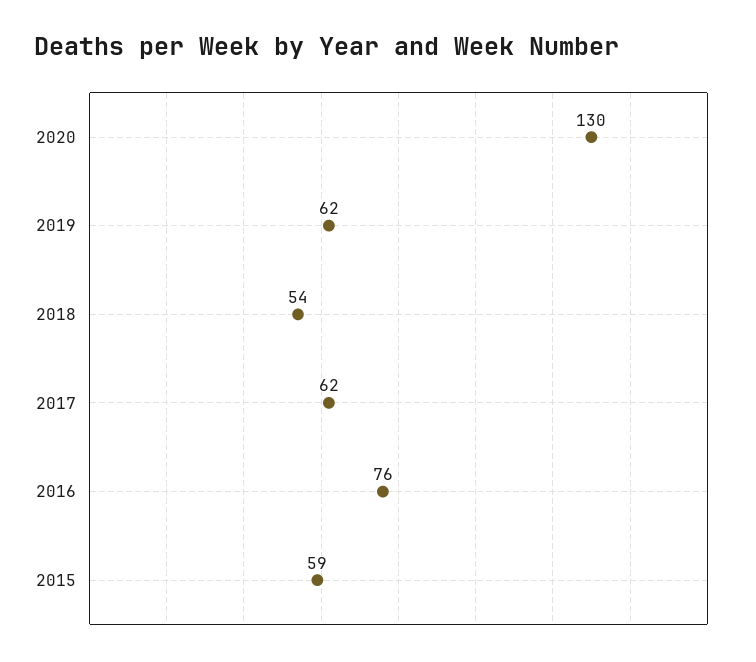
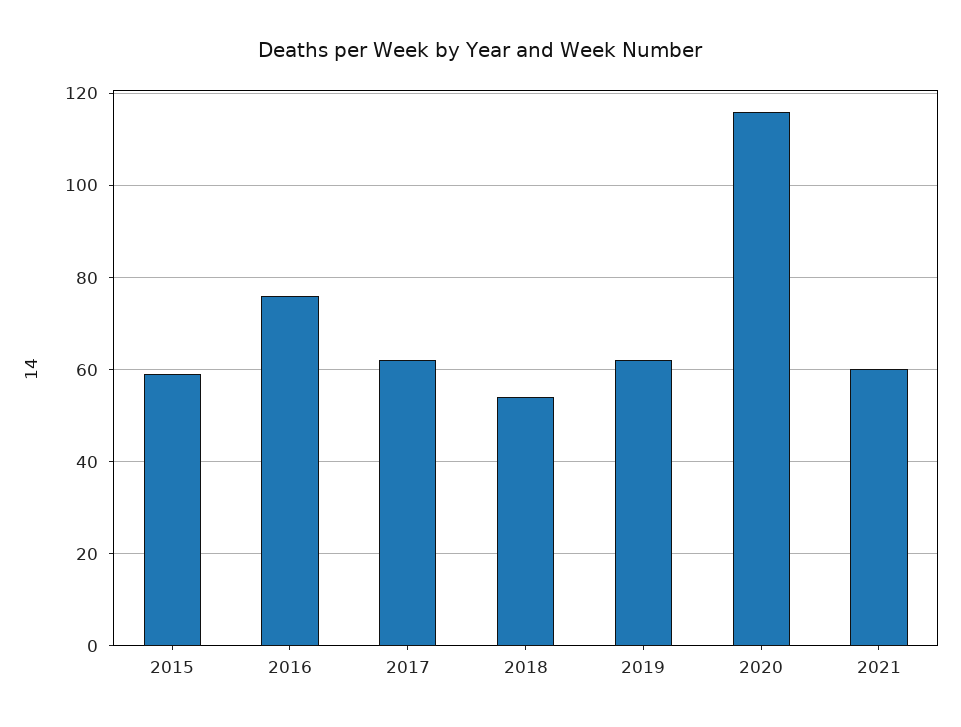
2020: 130 -> 115
2021: none -> 60

